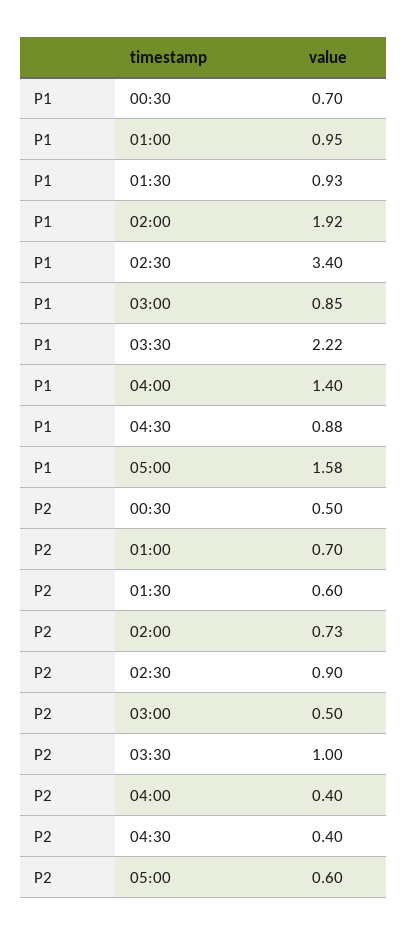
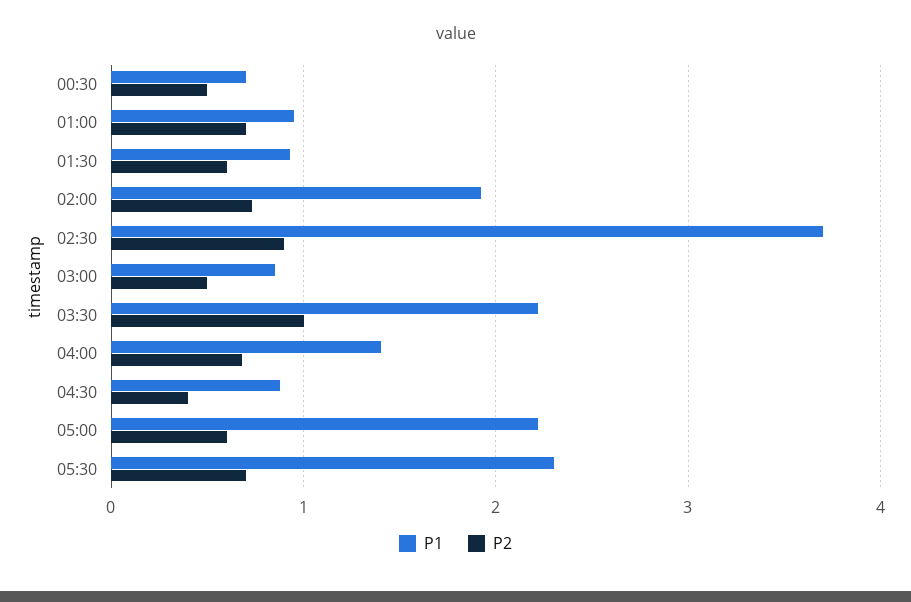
P1, 02:30: 3.4 -> 3.7
P1, 05:00: 1.58 -> 2.2
P2, 04:00: 0.4 -> 0.7
P1, 05:30: none -> 2.3
P2, 05:30: none -> 0.7

